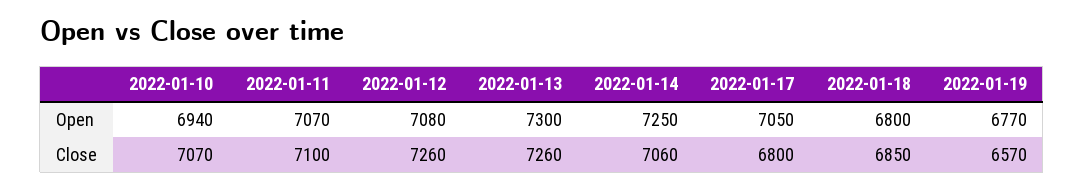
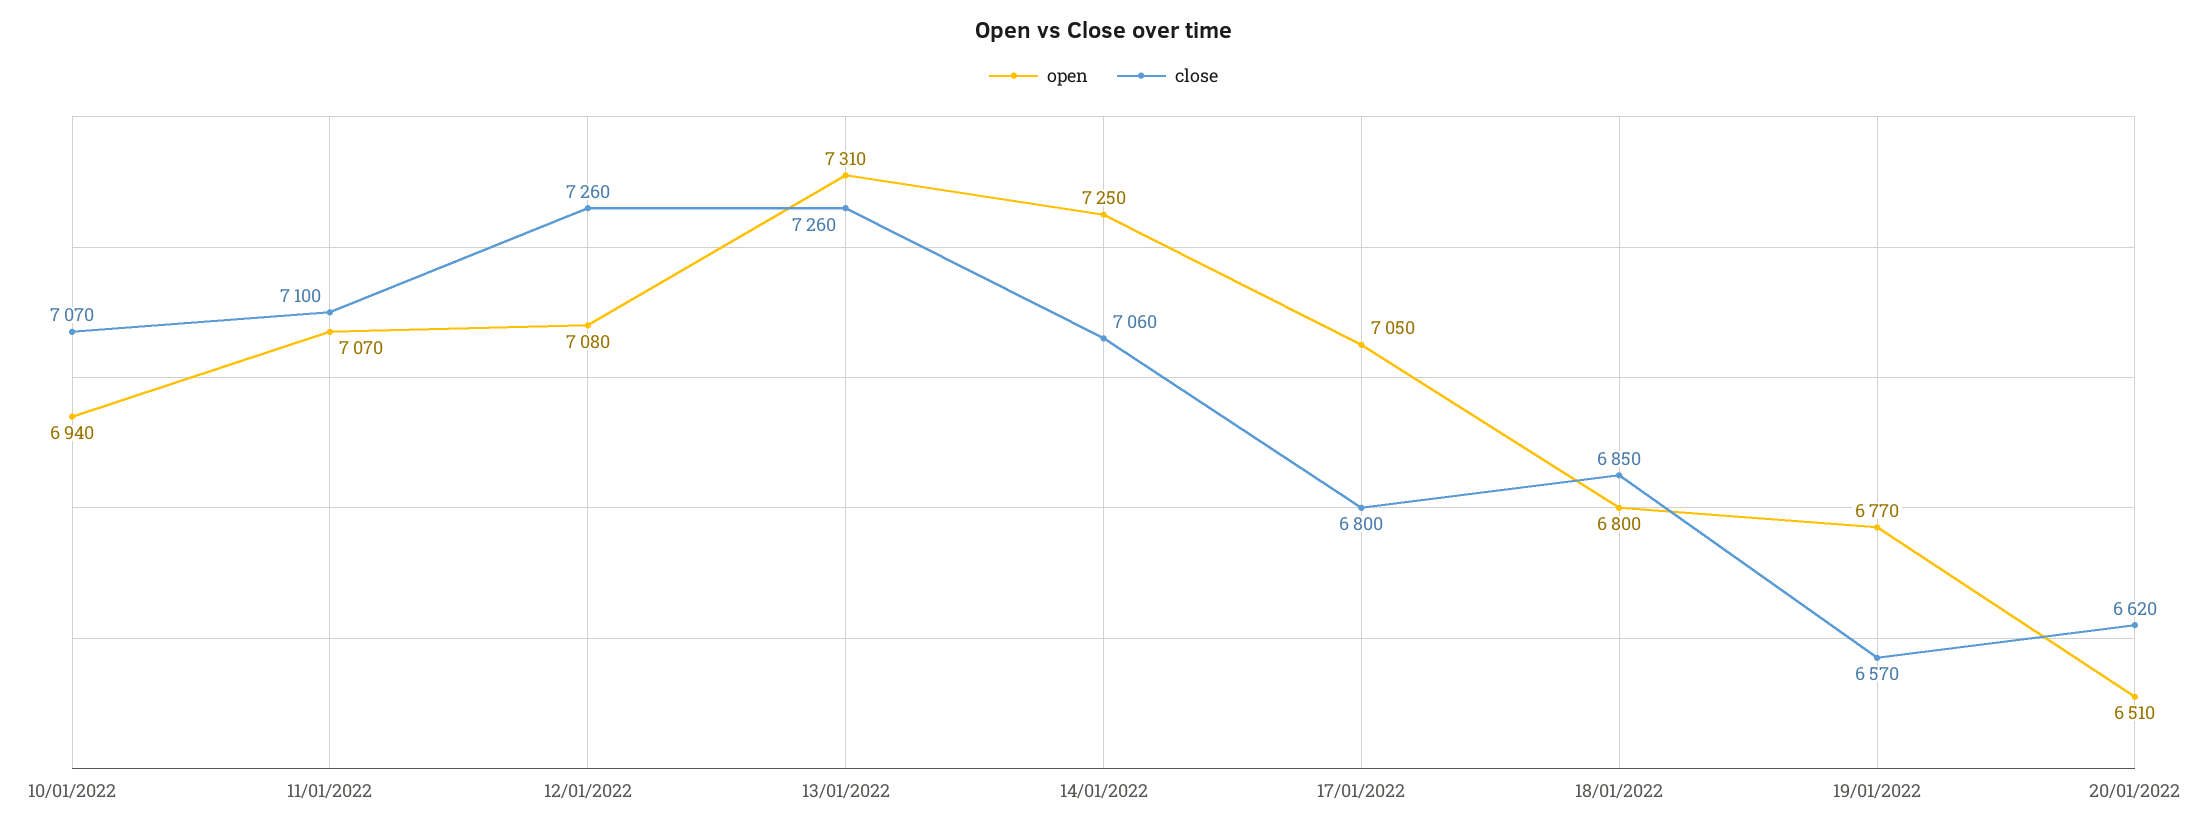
Open, 2022-01-13: 7300 -> 7310
Open, 20/01/2022: none -> 6510
Close, 20/01/2022: none -> 6620

